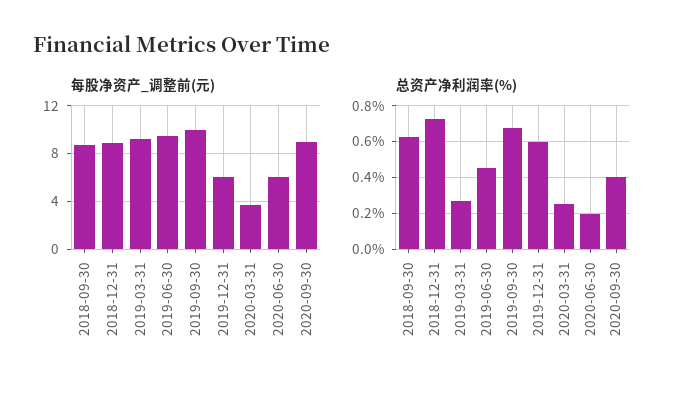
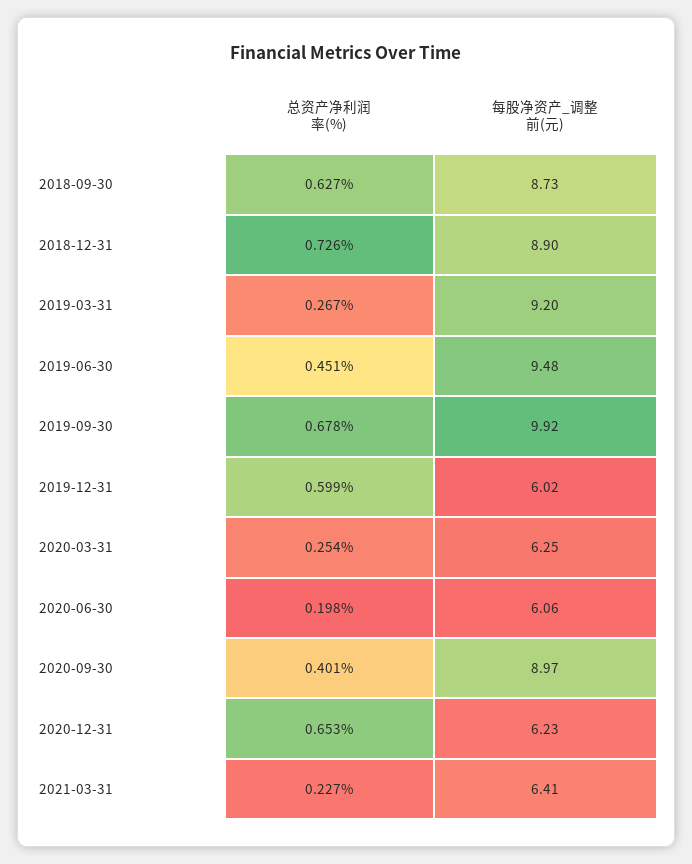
每股净资产_调整前(元), 2020-03-31: 4 -> 6.25
总资产净利润率(%), 2020-12-31: none -> 0.653
每股净资产_调整前(元), 2020-12-31: none -> 6.23
总资产净利润率(%), 2021-03-31: none -> 0.227
每股净资产_调整前(元), 2021-03-31: none -> 6.41

